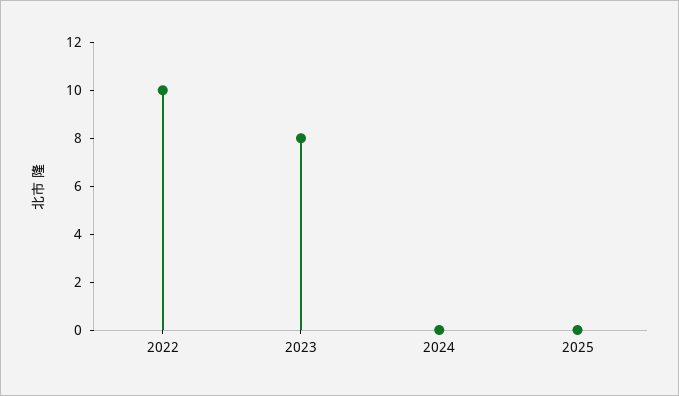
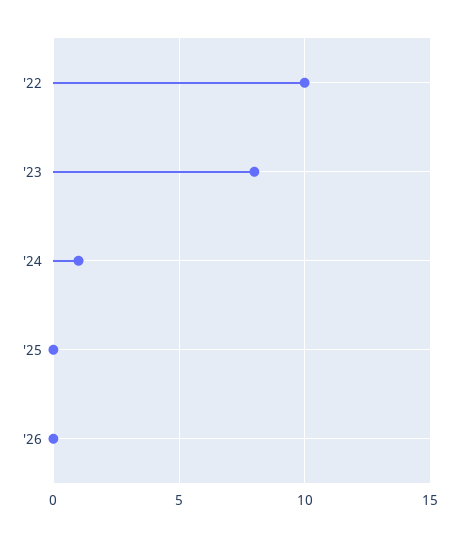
2024: 0 -> 1
'26: none -> 0

